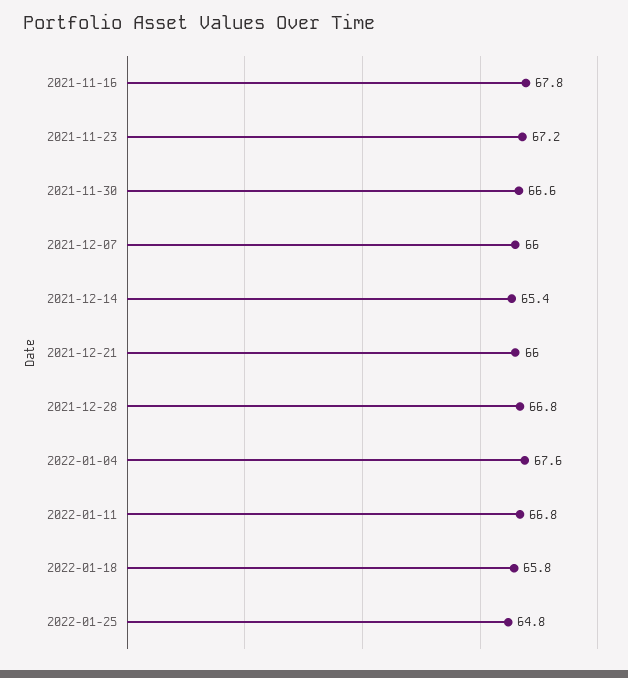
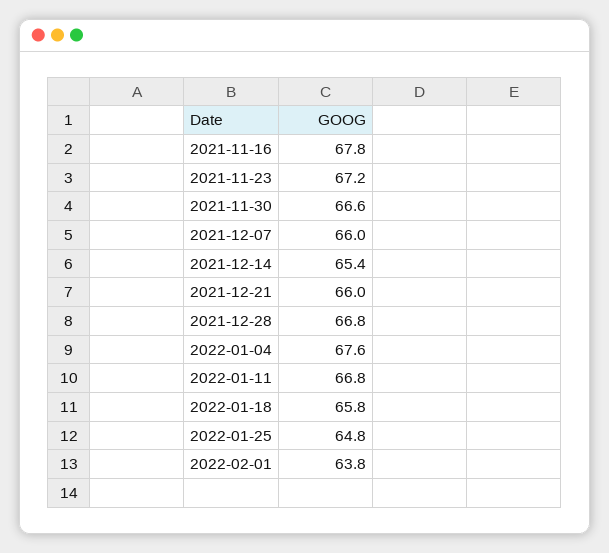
2022-02-01: none -> 63.8

